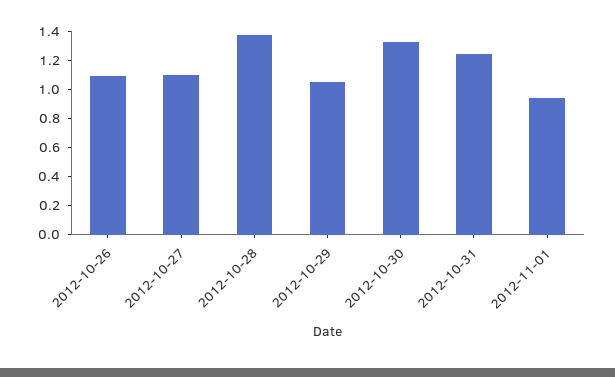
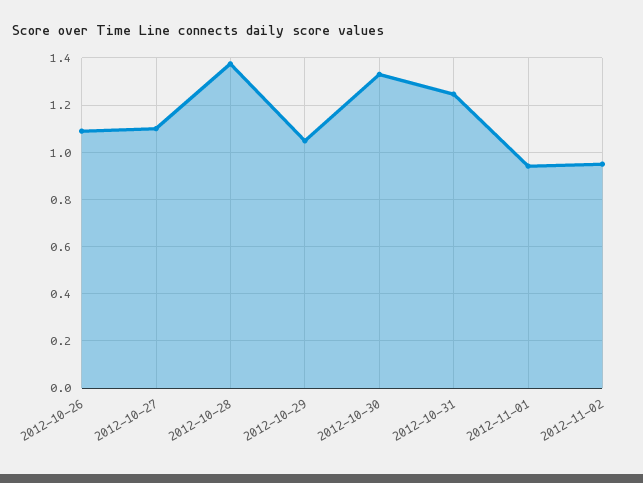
2012-11-02: none -> 0.95

